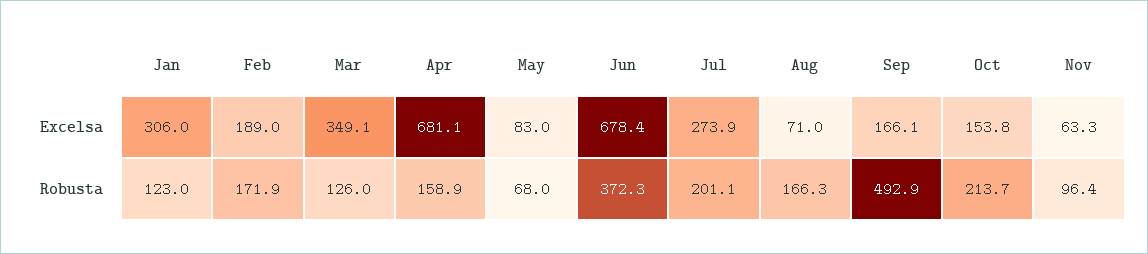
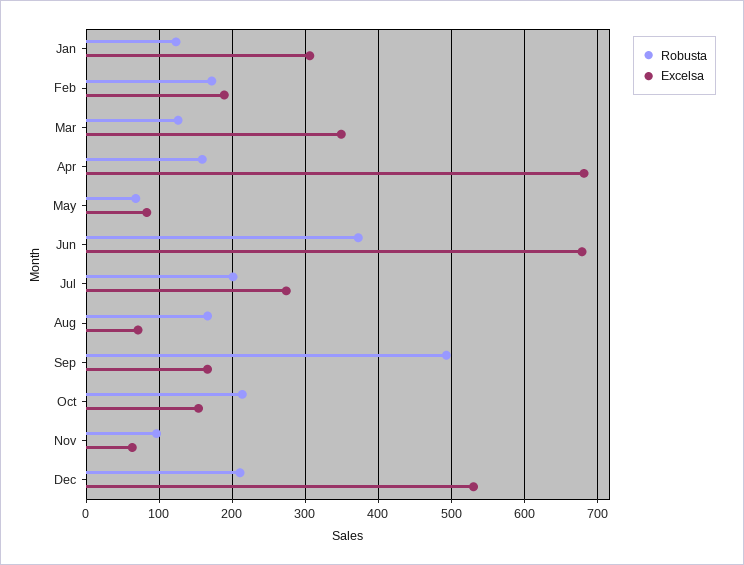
Robusta, Dec: none -> 210
Excelsa, Dec: none -> 530

